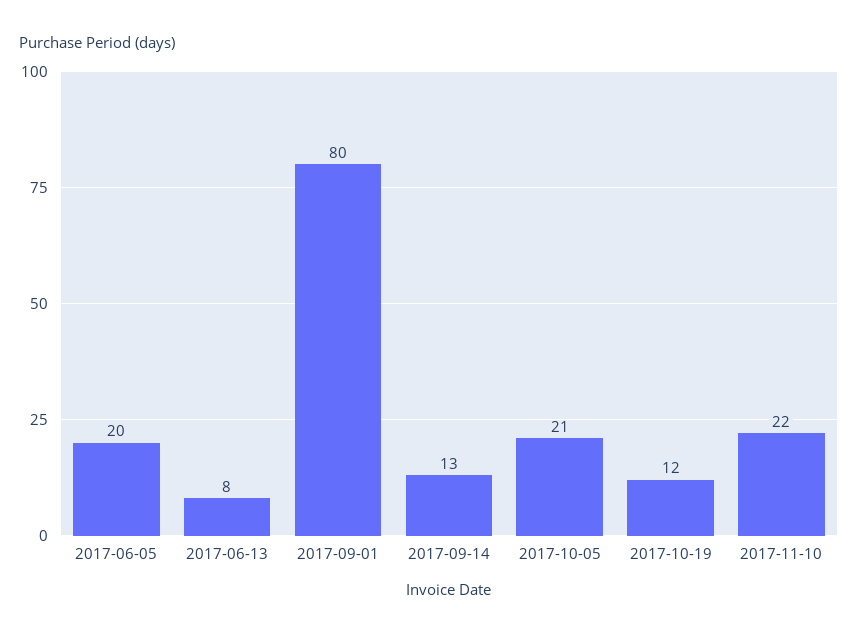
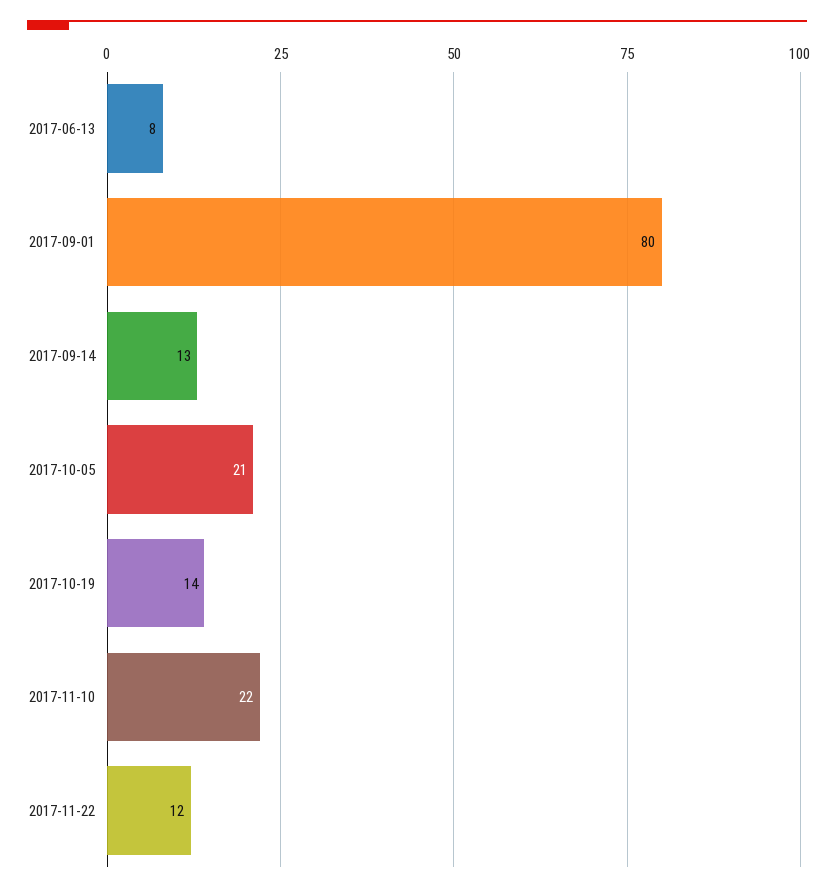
2017-06-05: 20 -> none
2017-10-19: 12 -> 14
2017-11-22: none -> 12

